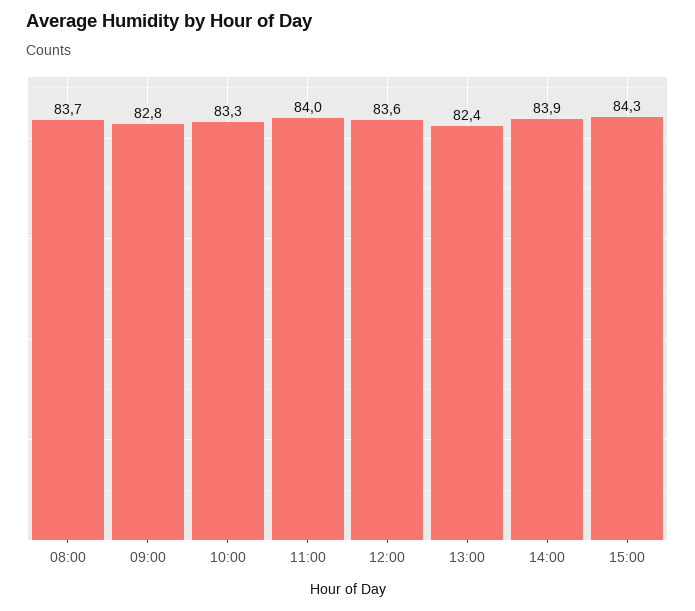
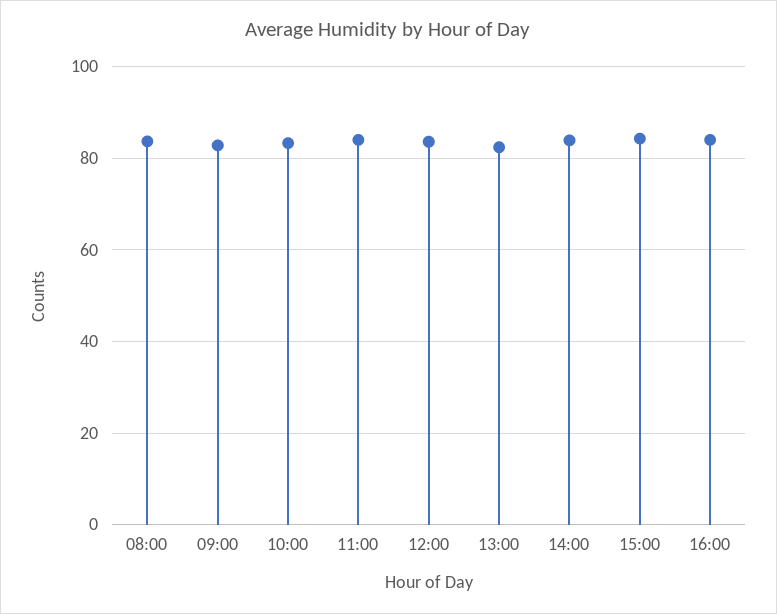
16:00: none -> 84

